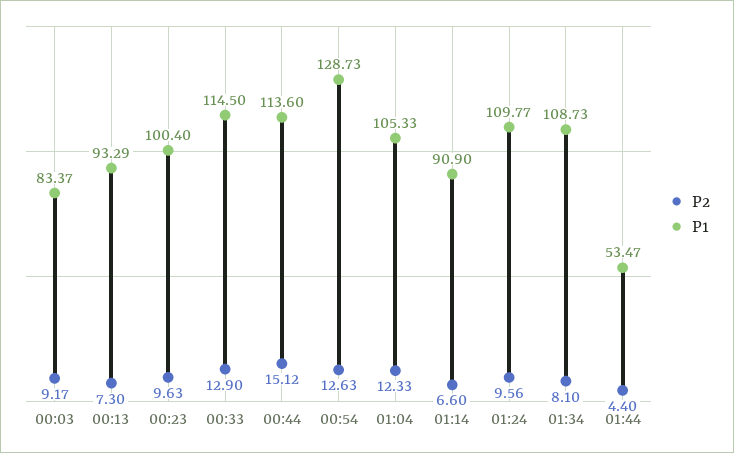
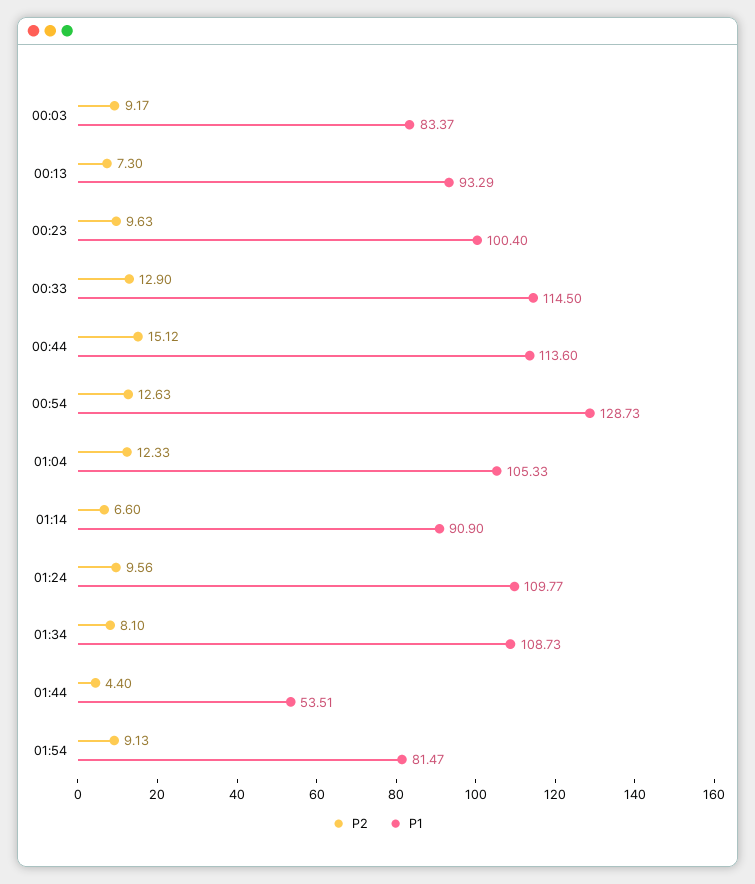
P1, 01:44: 53.47 -> 53.51
P2, 01:54: none -> 9.13
P1, 01:54: none -> 81.47

